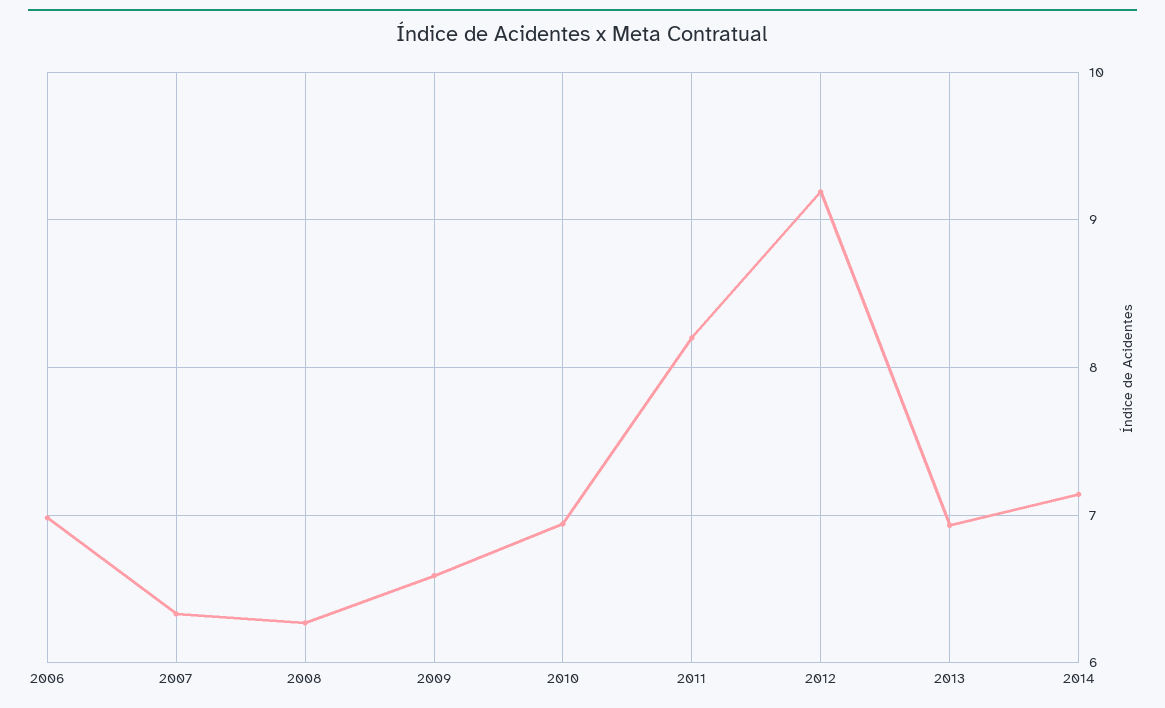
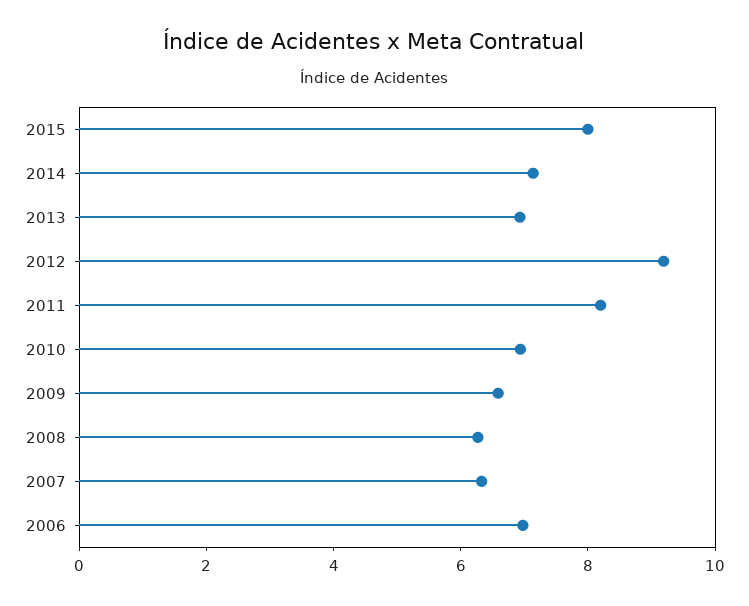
2015: none -> 8

